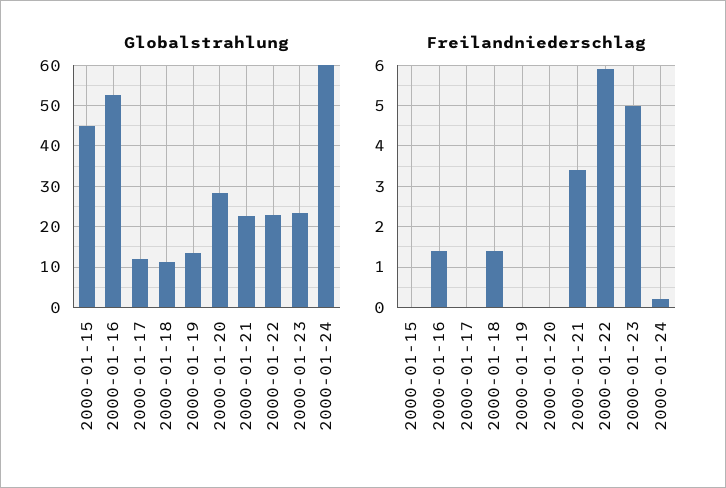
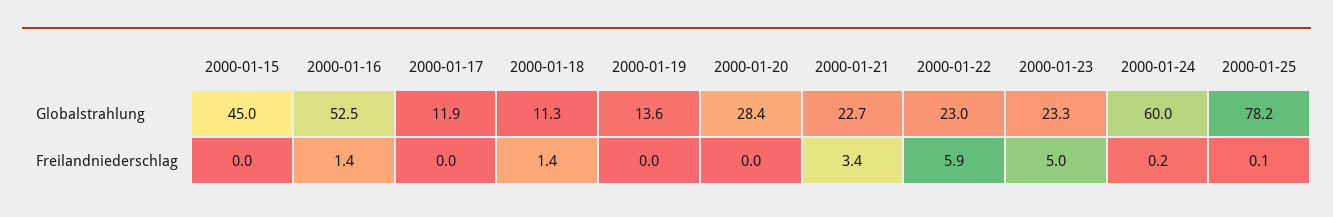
Globalstrahlung, 2000-01-25: none -> 78.2
Freilandniederschlag, 2000-01-25: none -> 0.1

